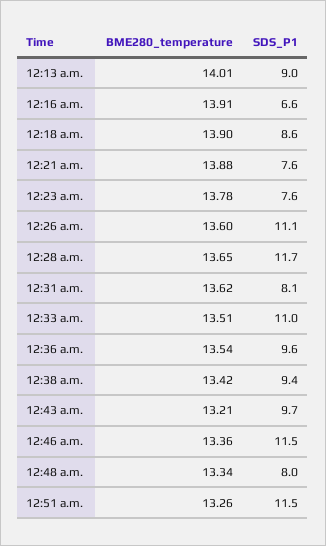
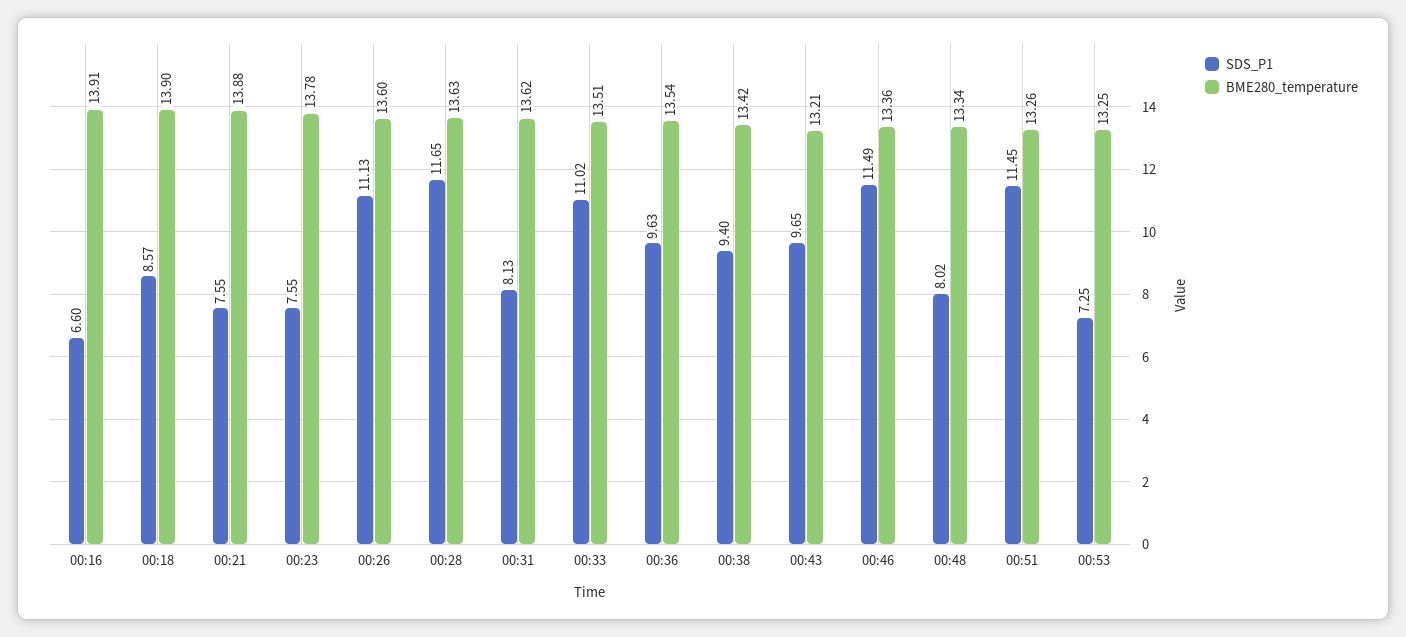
BME280_temperature, 12:13 a.m.: 14.01 -> none
SDS_P1, 12:13 a.m.: 9 -> none
BME280_temperature, 12:28 a.m.: 13.65 -> 13.63
SDS_P1, 00:53: none -> 7.25
BME280_temperature, 00:53: none -> 13.25

